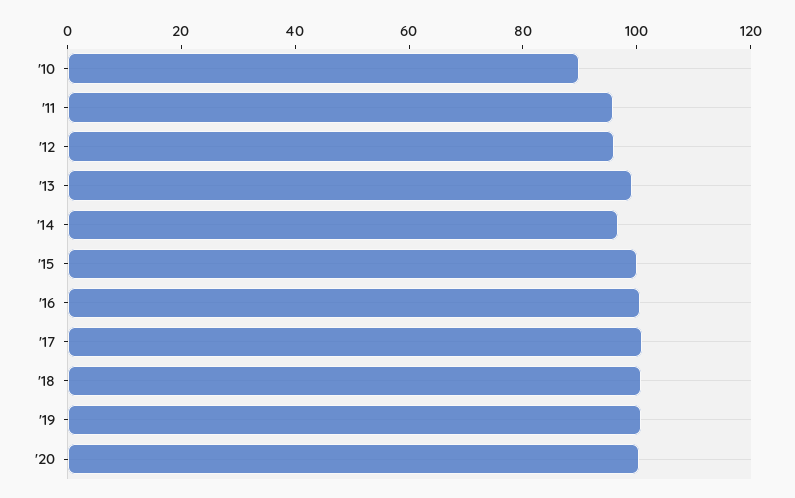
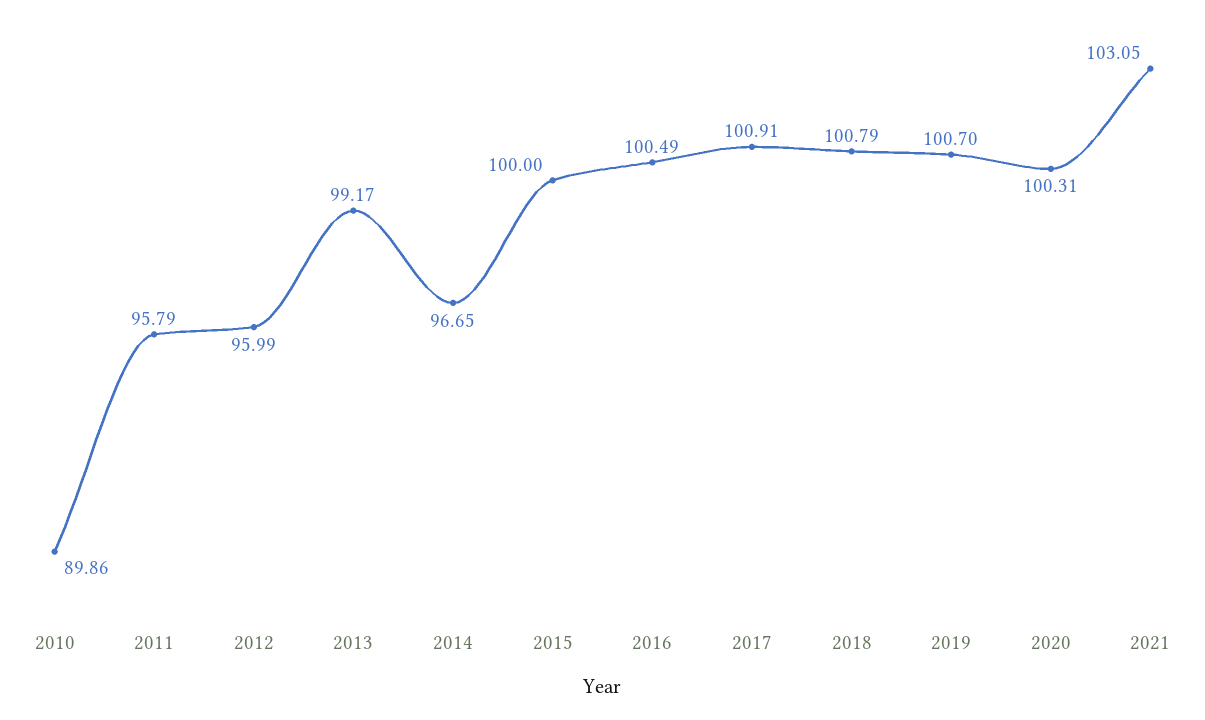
2021: none -> 103.05

